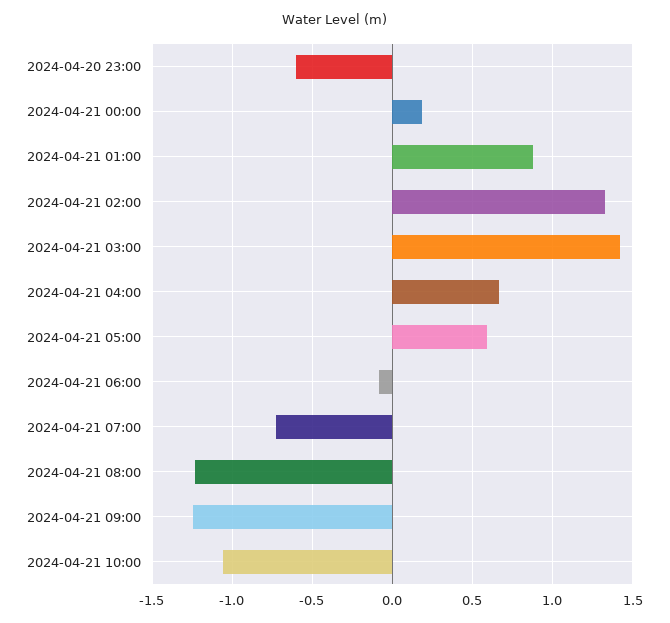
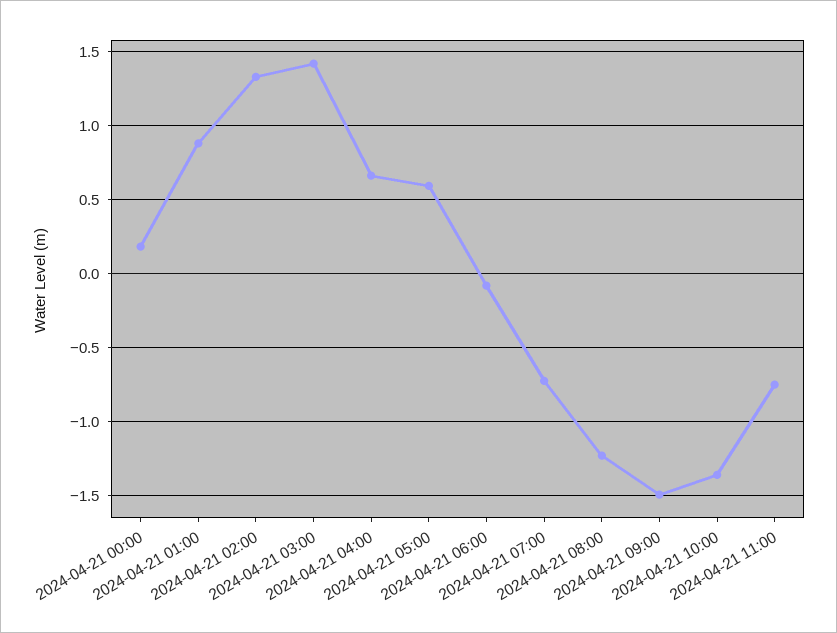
2024-04-20 23:00: -0.6 -> none
2024-04-21 09:00: -1.25 -> -1.5
2024-04-21 10:00: -1.05 -> -1.35
2024-04-21 11:00: none -> -0.75

